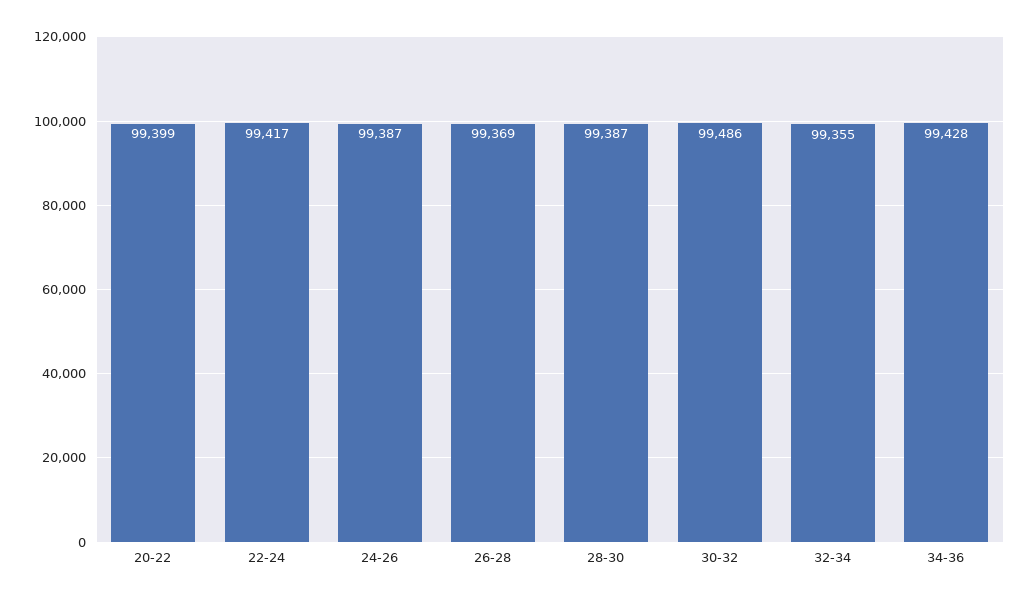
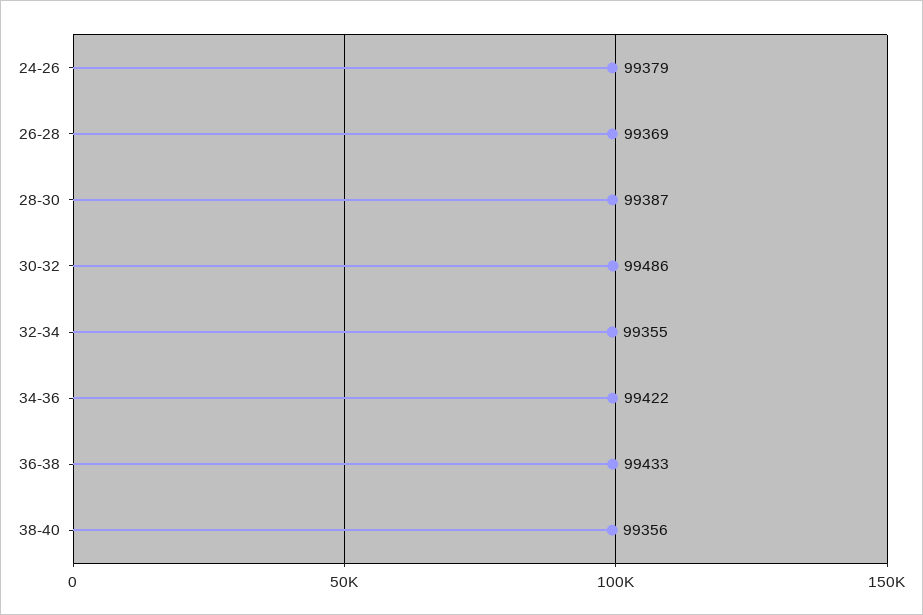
20-22: 99399 -> none
22-24: 99417 -> none
24-26: 99387 -> 99379
34-36: 99428 -> 99422
36-38: none -> 99433
38-40: none -> 99356

